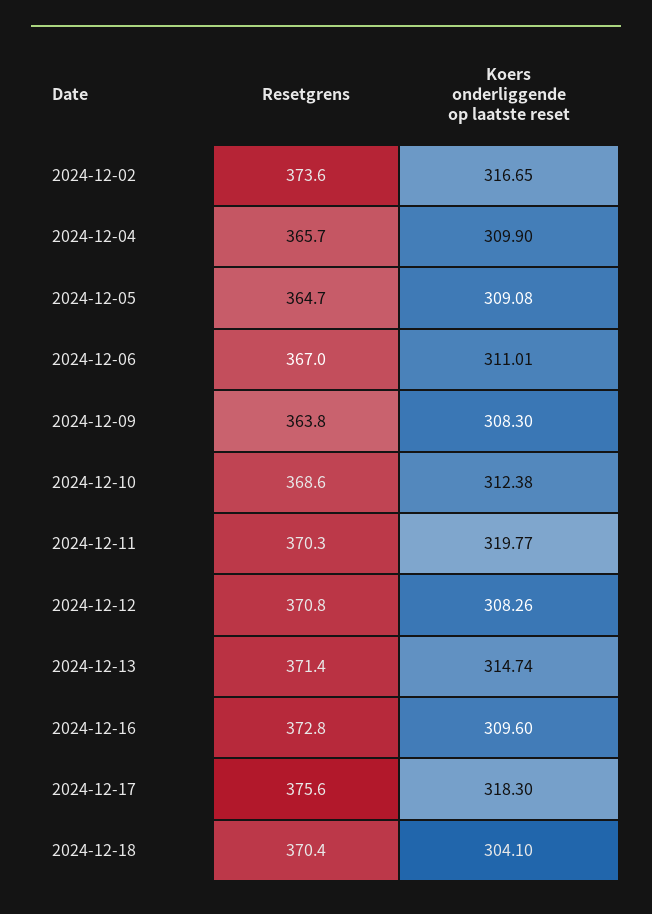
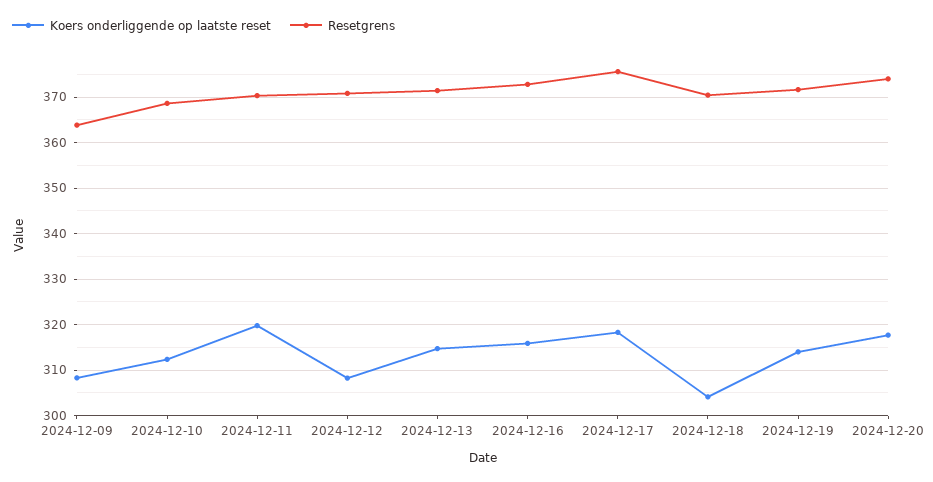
Resetgrens, 2024-12-02: 373.6 -> none
Koers onderliggende op laatste reset, 2024-12-02: 316.65 -> none
Resetgrens, 2024-12-04: 365.7 -> none
Koers onderliggende op laatste reset, 2024-12-04: 309.9 -> none
Resetgrens, 2024-12-05: 364.7 -> none
Koers onderliggende op laatste reset, 2024-12-05: 309.08 -> none
Resetgrens, 2024-12-06: 367 -> none
Koers onderliggende op laatste reset, 2024-12-06: 311.01 -> none
Koers onderliggende op laatste reset, 2024-12-16: 309.6 -> 316
Koers onderliggende op laatste reset, 2024-12-19: none -> 314
Resetgrens, 2024-12-19: none -> 372
Koers onderliggende op laatste reset, 2024-12-20: none -> 318
Resetgrens, 2024-12-20: none -> 374

